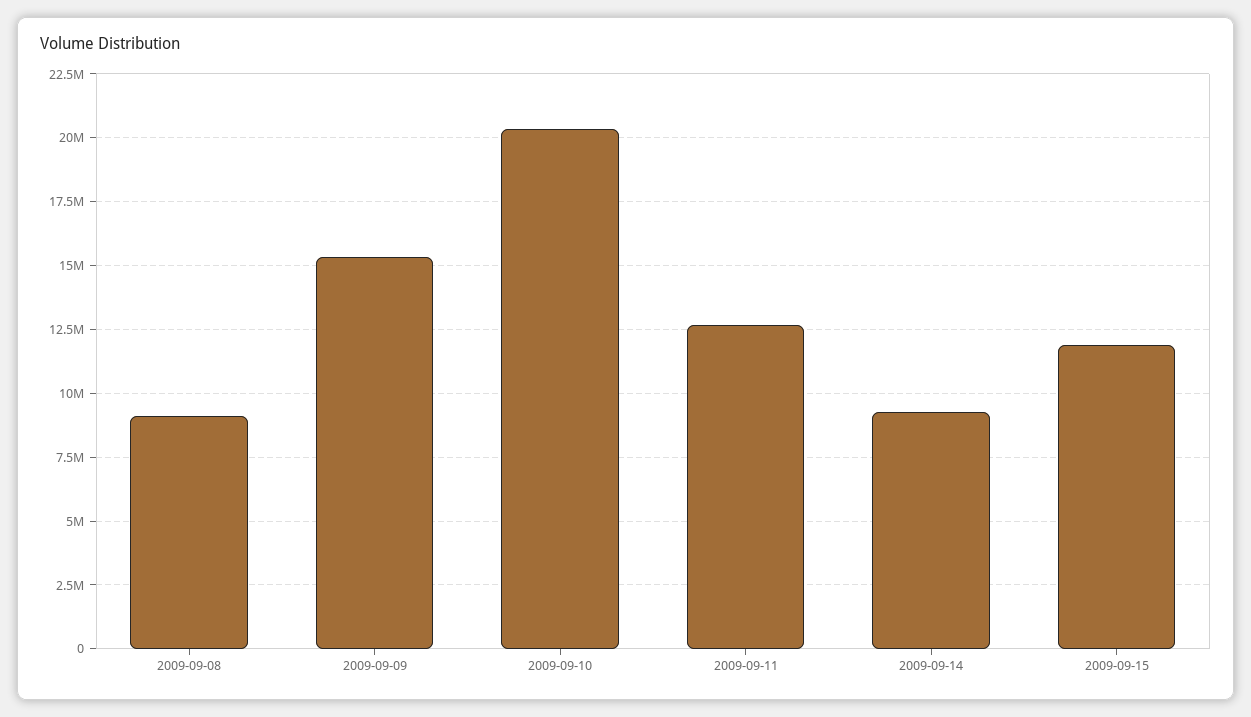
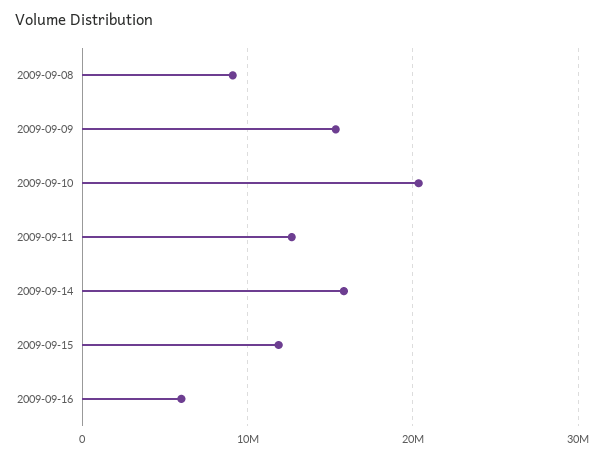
2009-09-14: 9250000 -> 16000000
2009-09-16: none -> 6000000

